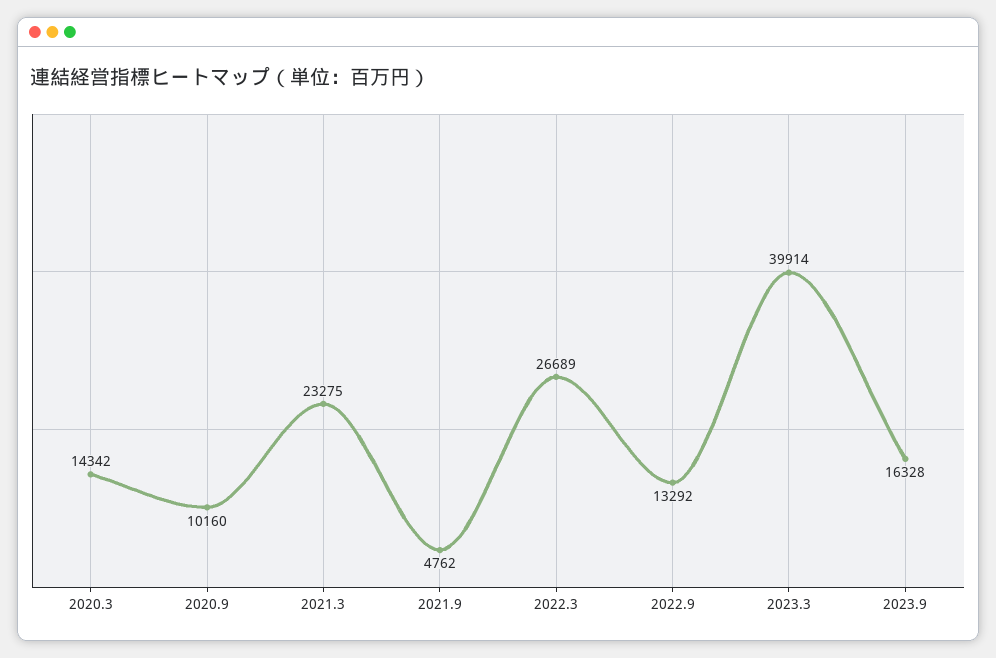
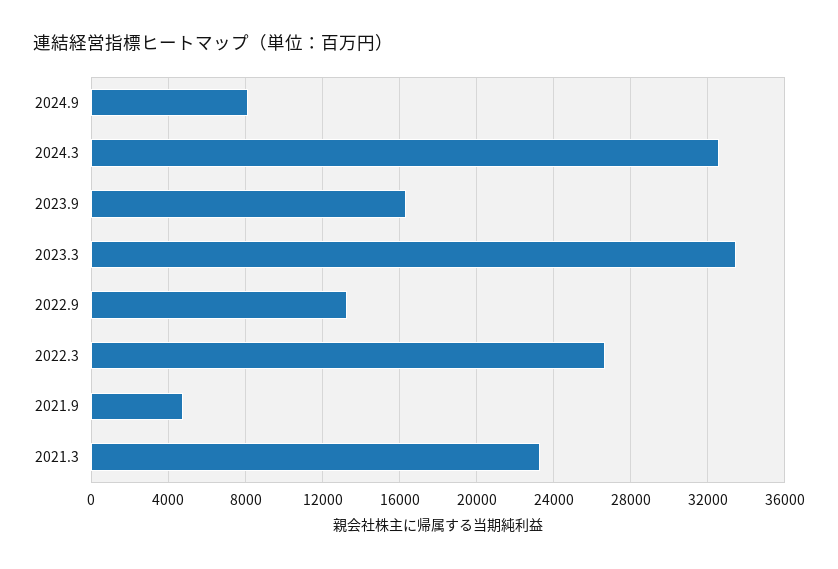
2020.3: 14342 -> none
2020.9: 10160 -> none
2023.3: 39914 -> 33500
2024.9: none -> 8000
2024.3: none -> 32500

